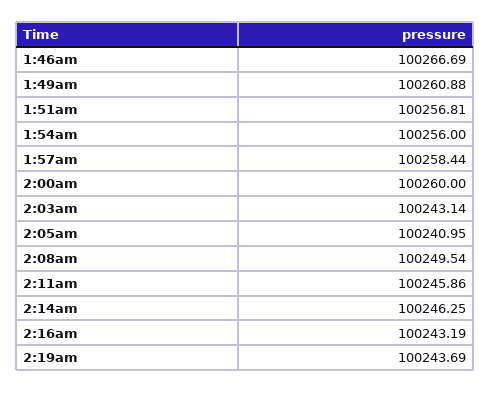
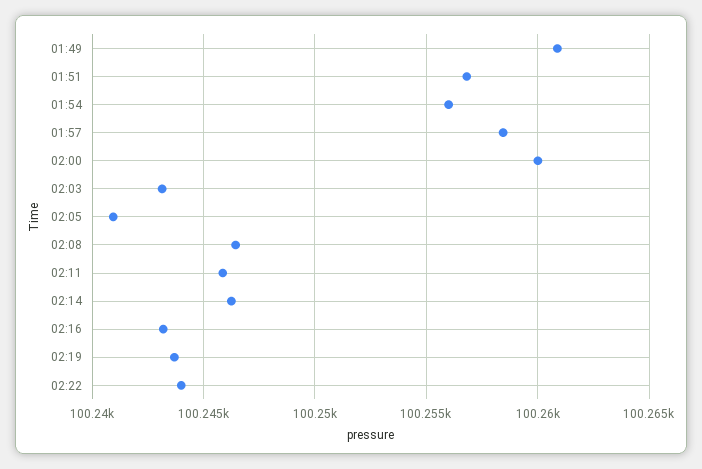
1:46am: 100266.69 -> none
2:08am: 100249.54 -> 100246.5
02:22: none -> 100244

